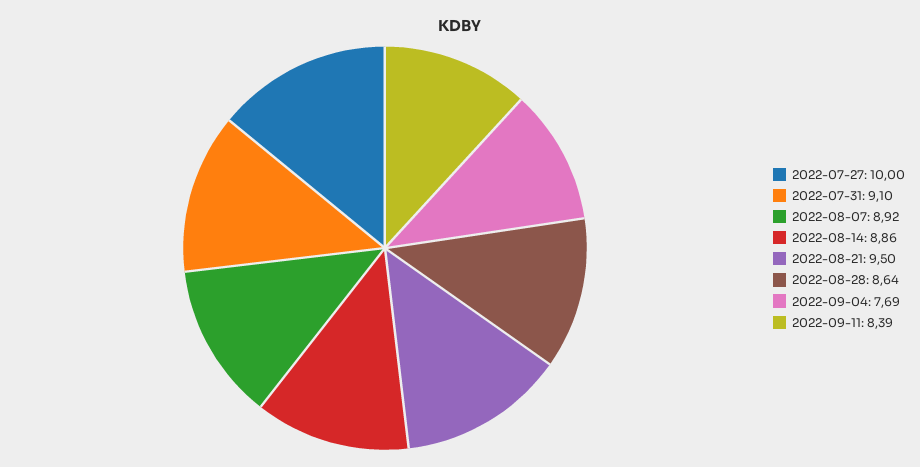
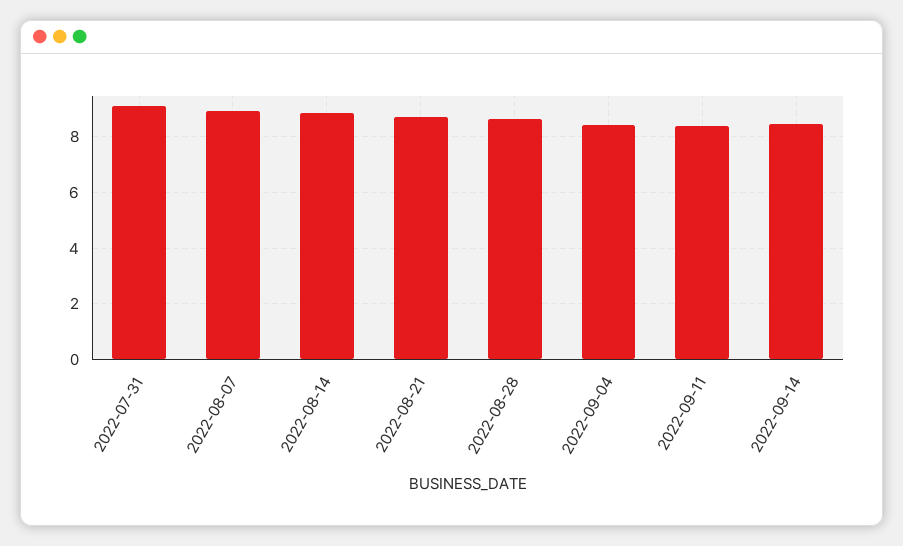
2022-07-27: 10 -> none
2022-08-21: 9.5 -> 8.75
2022-09-04: 7.69 -> 8.5
2022-09-14: none -> 8.5

